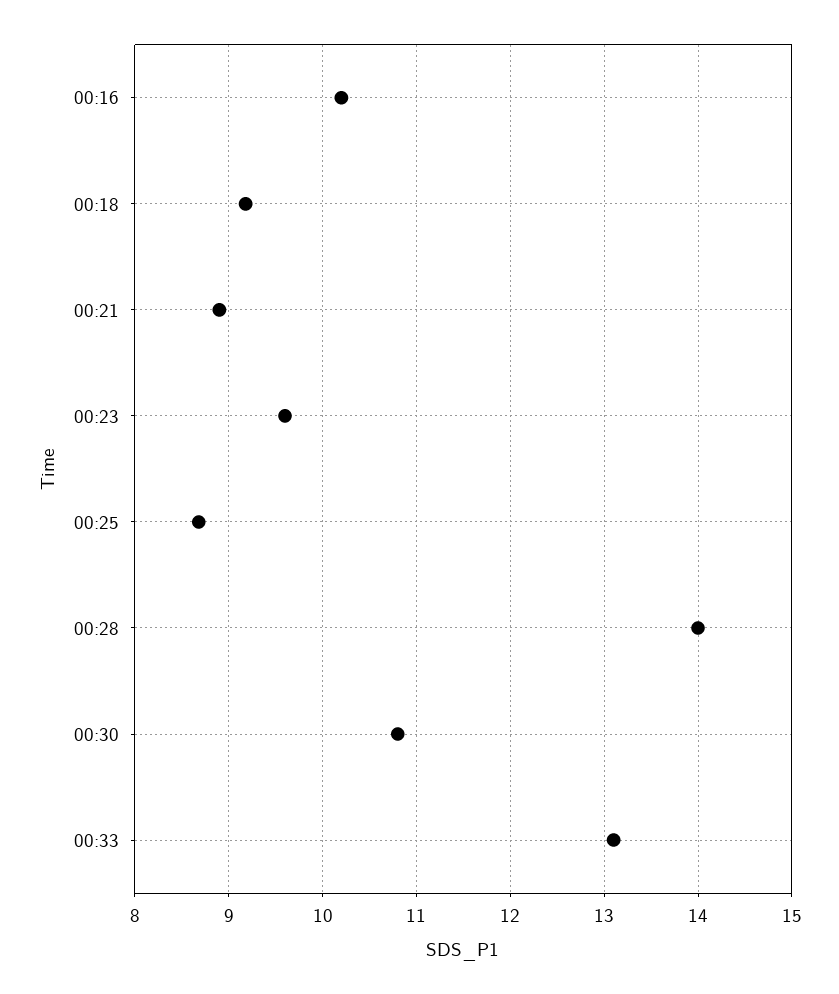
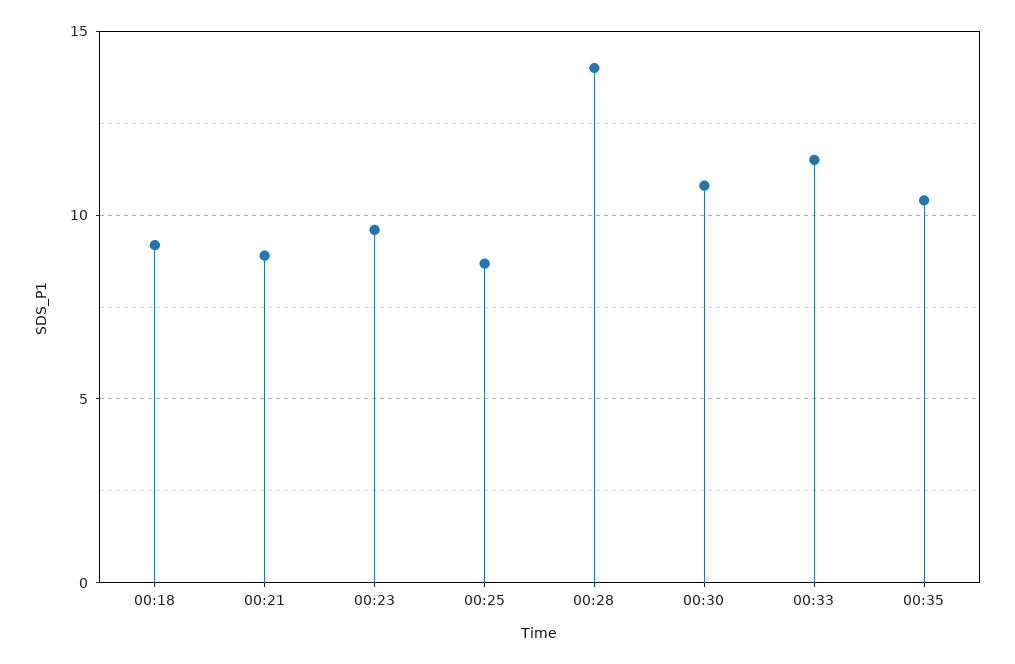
00:16: 10.2 -> none
00:33: 13.1 -> 11.5
00:35: none -> 10.5

